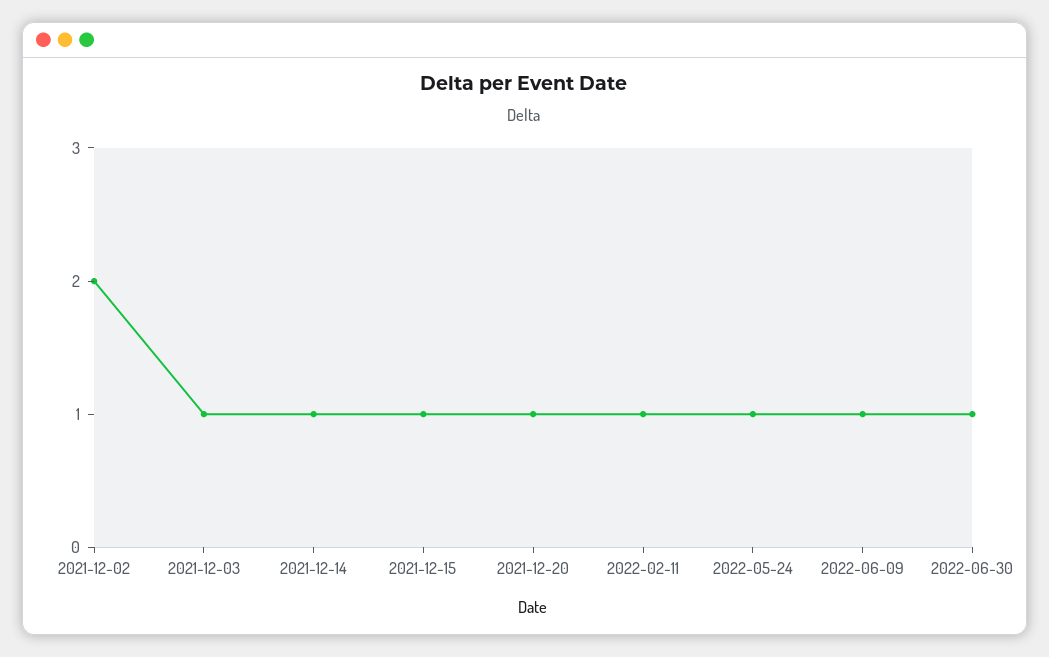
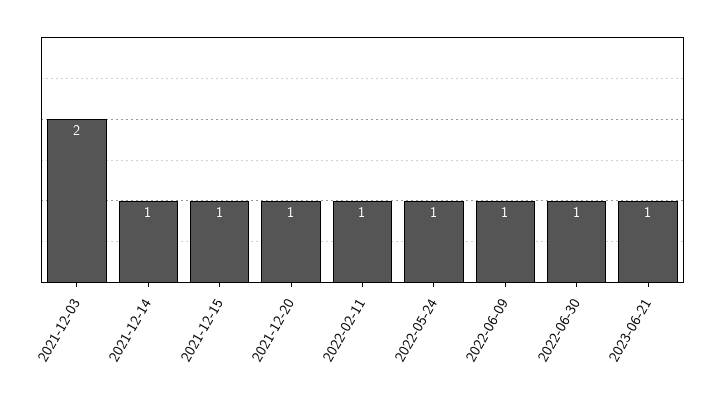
2021-12-02: 2 -> none
2021-12-03: 1 -> 2
2023-06-21: none -> 1

